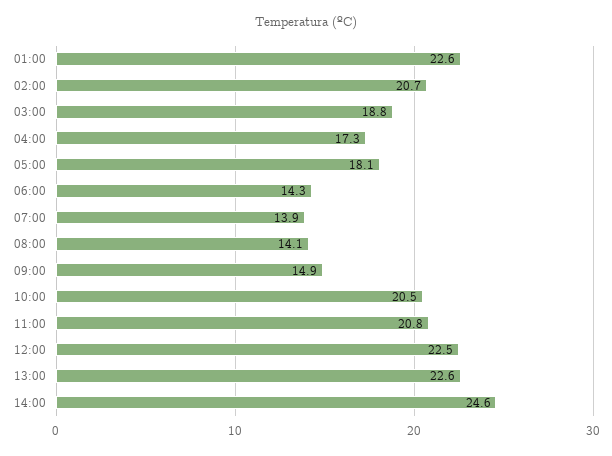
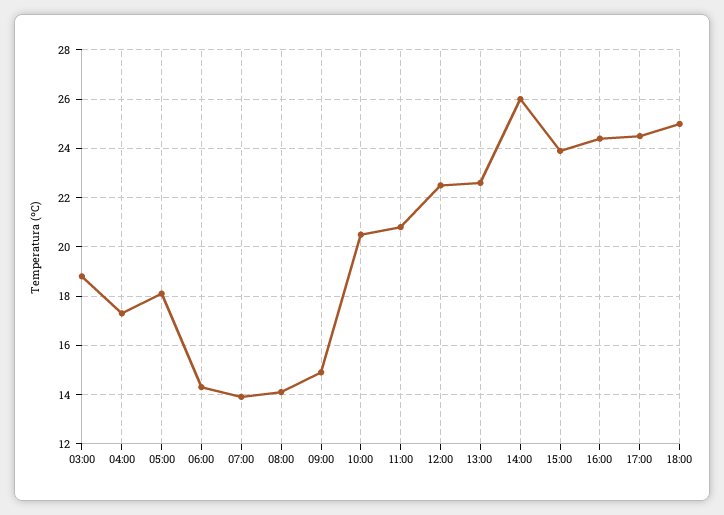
01:00: 22.6 -> none
02:00: 20.7 -> none
14:00: 24.6 -> 26
15:00: none -> 24
16:00: none -> 24.5
17:00: none -> 24.5
18:00: none -> 25

